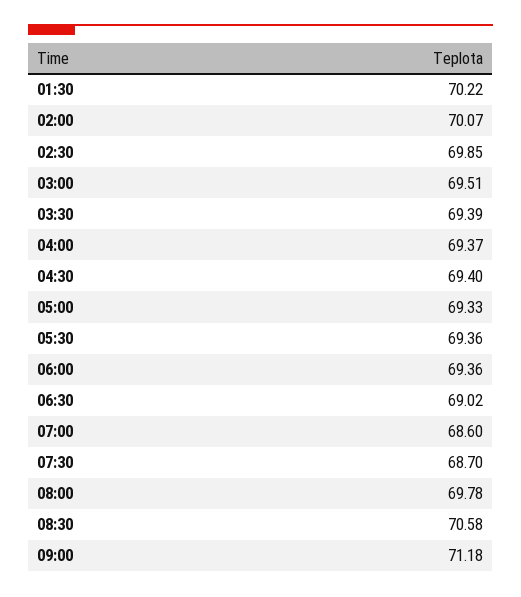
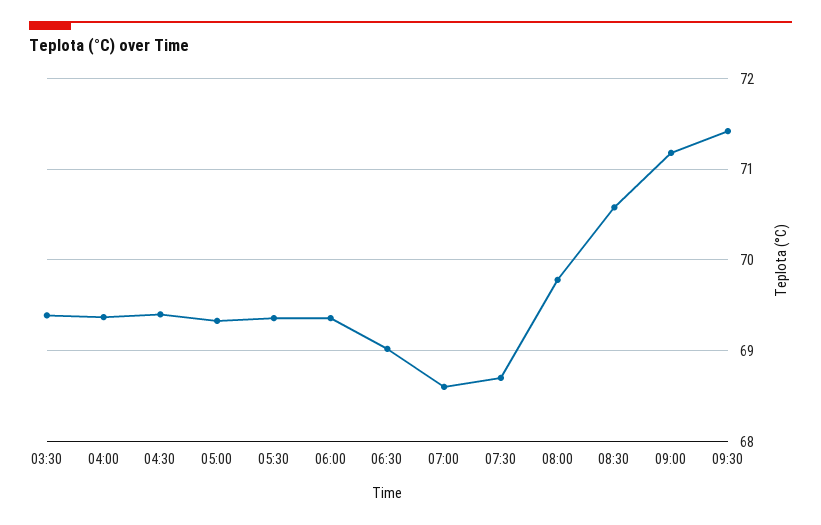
01:30: 70.22 -> none
02:00: 70.07 -> none
02:30: 69.85 -> none
03:00: 69.51 -> none
09:30: none -> 71.4

